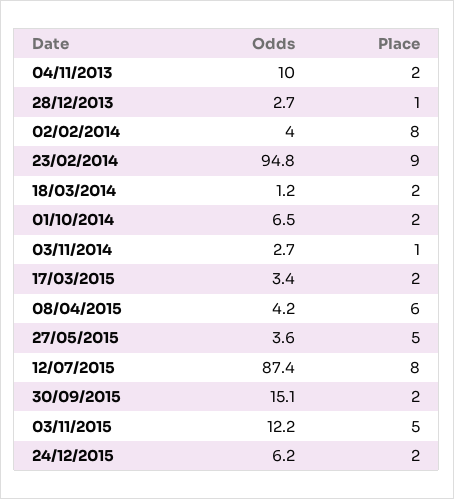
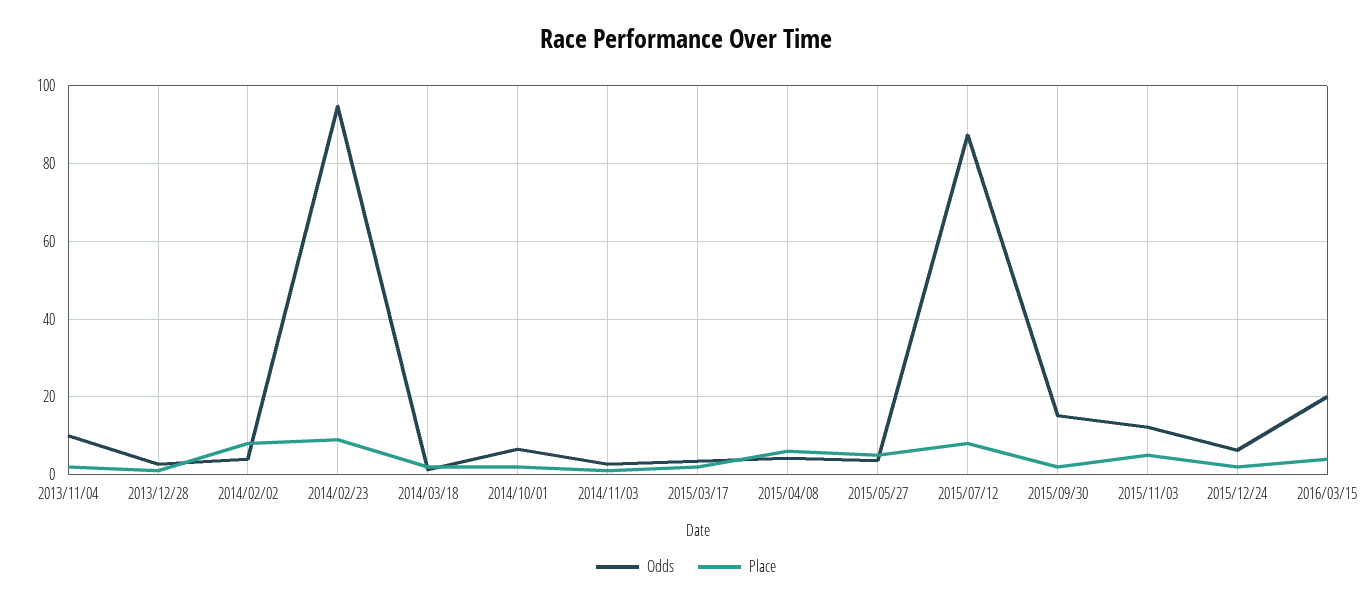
Odds, 2016/03/15: none -> 20
Place, 2016/03/15: none -> 4

